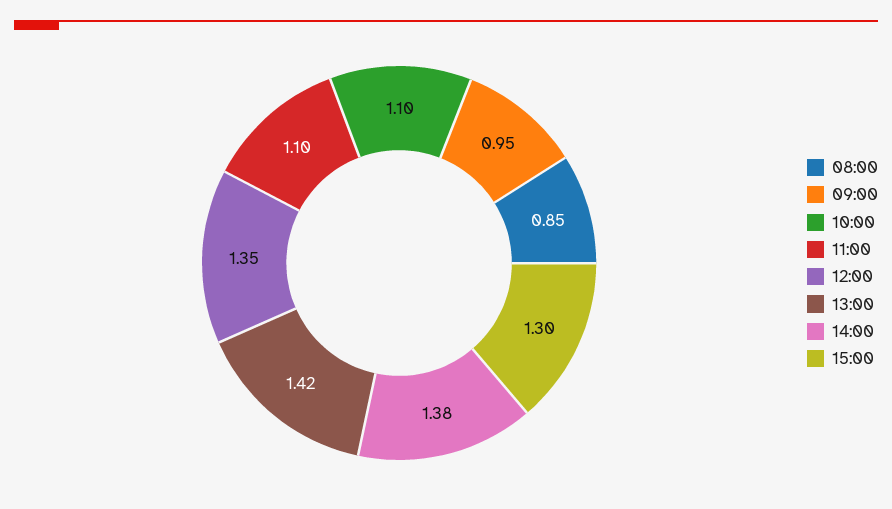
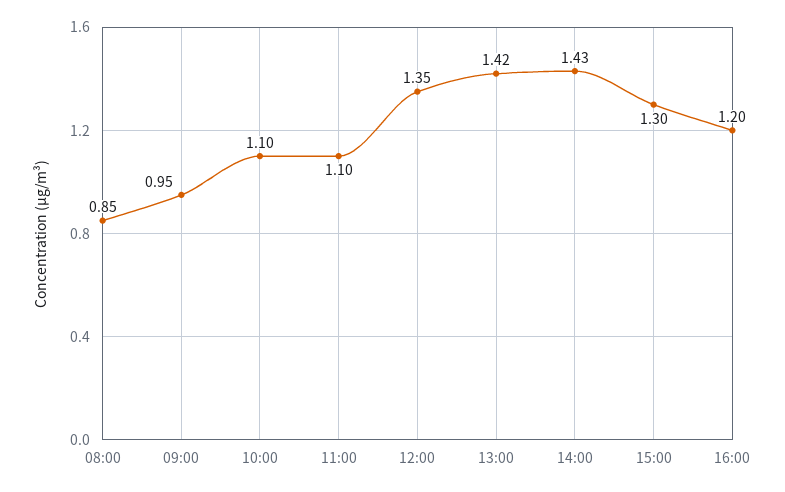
14:00: 1.38 -> 1.43
16:00: none -> 1.2

